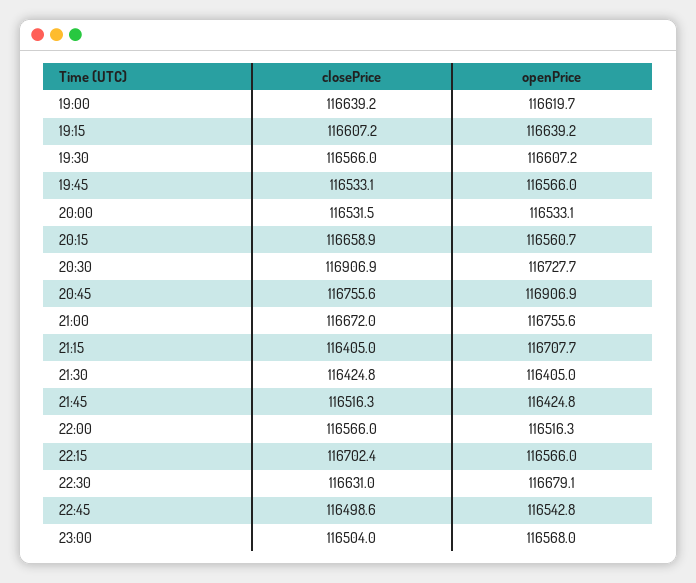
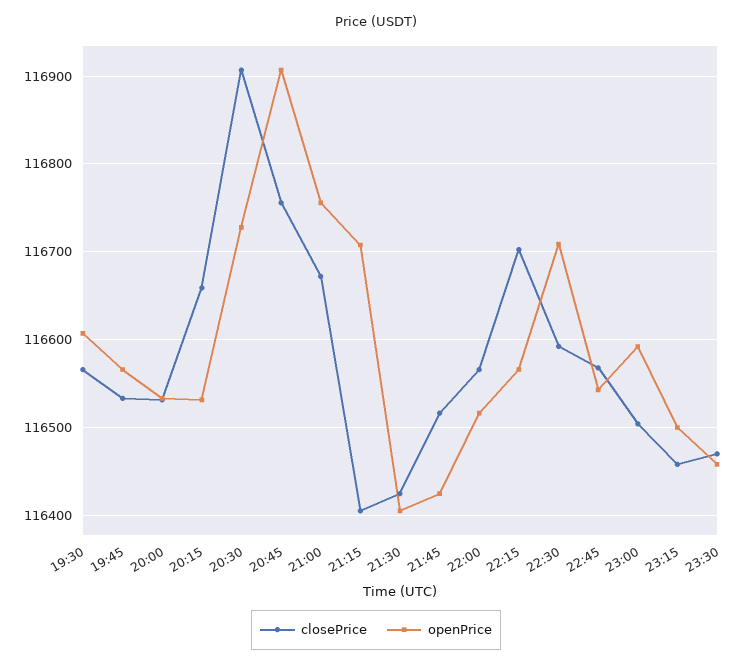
closePrice, 19:00: 116639.2 -> none
openPrice, 19:00: 116619.7 -> none
closePrice, 19:15: 116607.2 -> none
openPrice, 19:15: 116639.2 -> none
openPrice, 20:15: 116560.7 -> 116530
closePrice, 22:30: 116631 -> 116590
openPrice, 22:30: 116679.1 -> 116710
closePrice, 22:45: 116498.6 -> 116570
openPrice, 23:00: 116568 -> 116590
closePrice, 23:15: none -> 116460
openPrice, 23:15: none -> 116500
closePrice, 23:30: none -> 116470
openPrice, 23:30: none -> 116460

